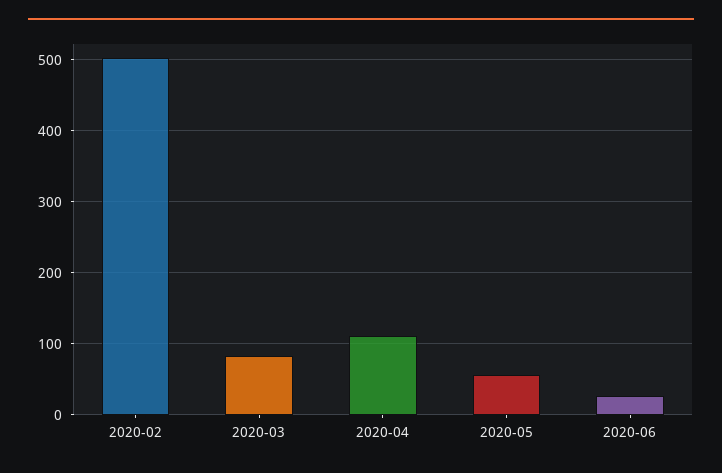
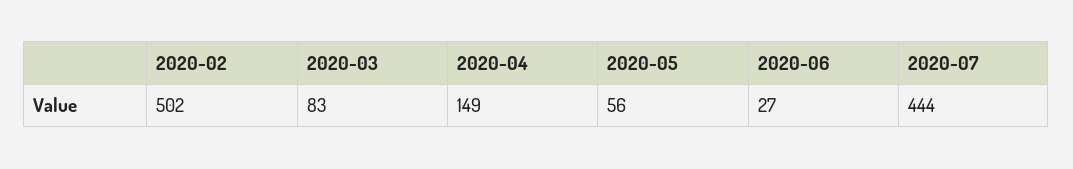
2020-04: 110 -> 149
2020-07: none -> 444

